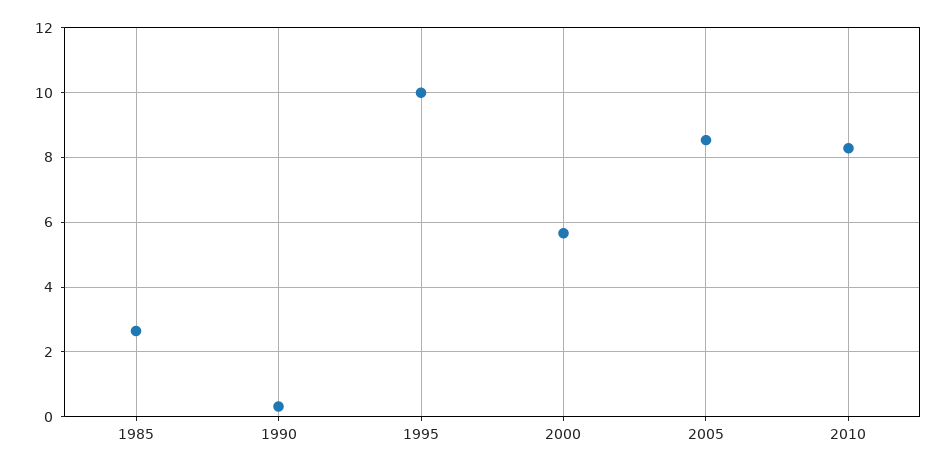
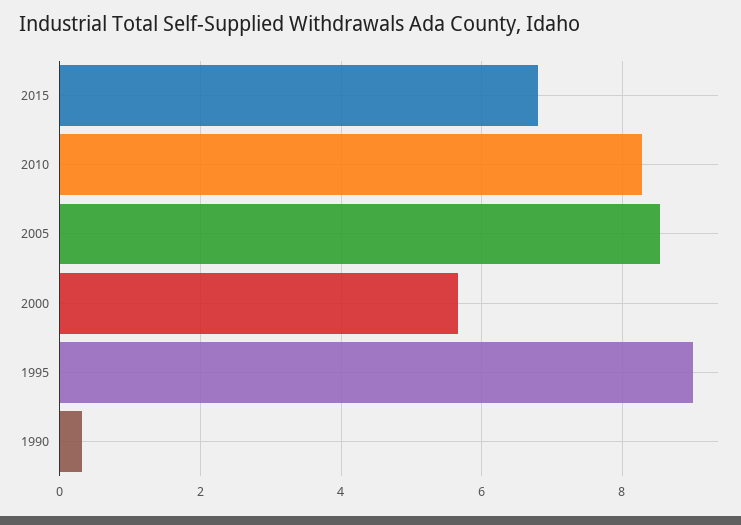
1985: 2.6 -> none
1995: 10 -> 9
2015: none -> 6.8

